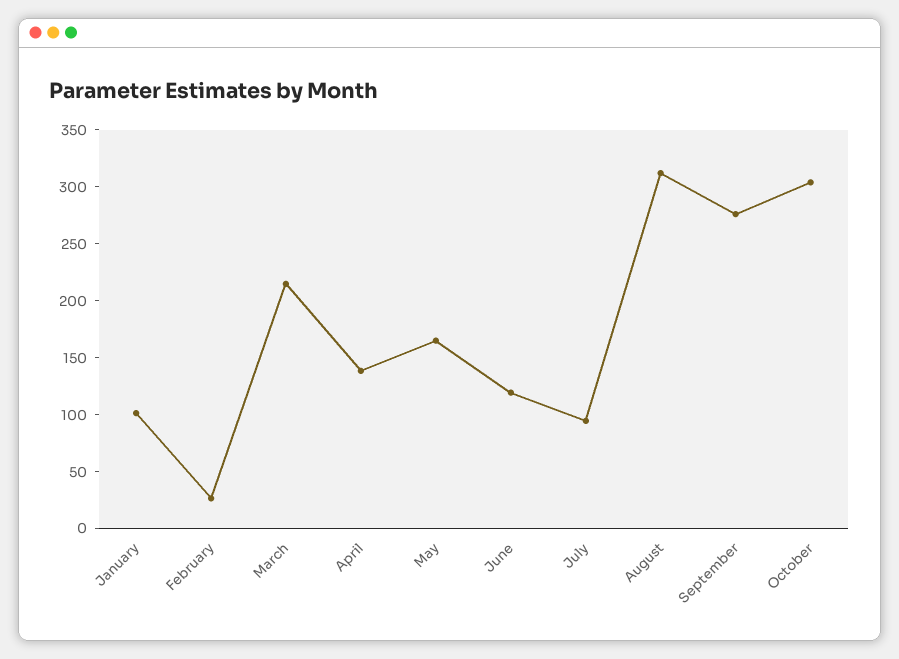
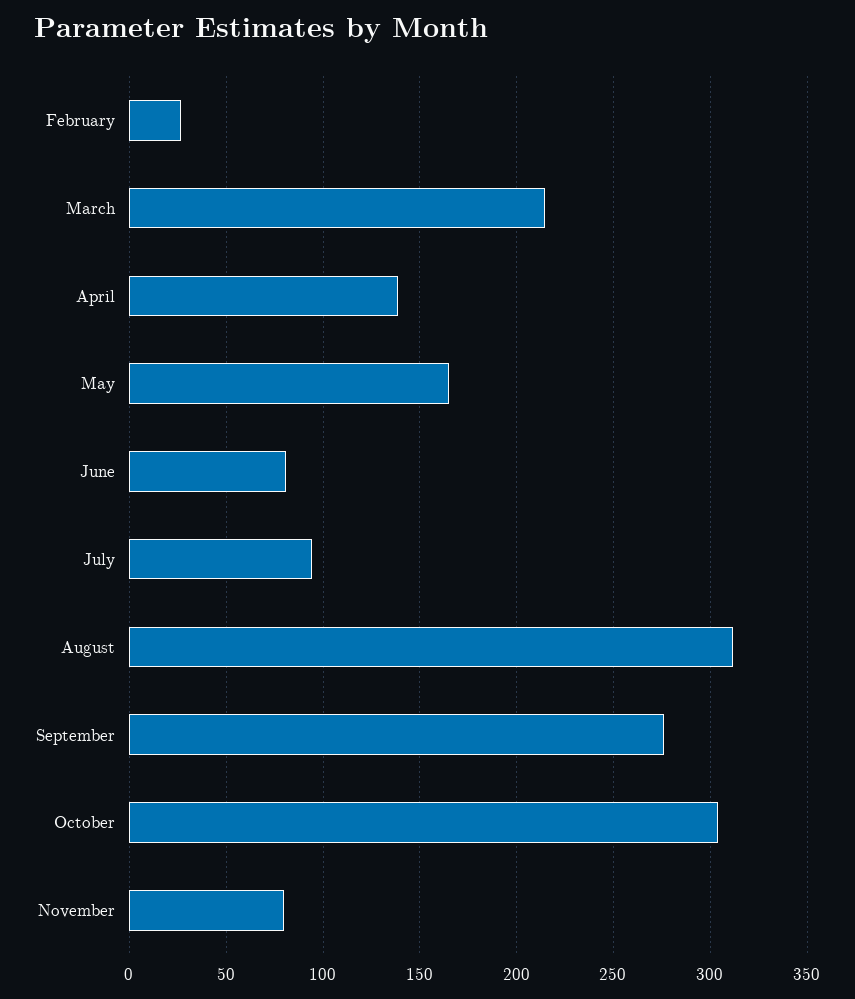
January: 100 -> none
June: 120 -> 80
November: none -> 80

